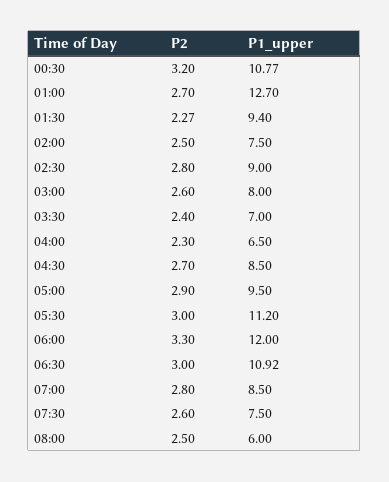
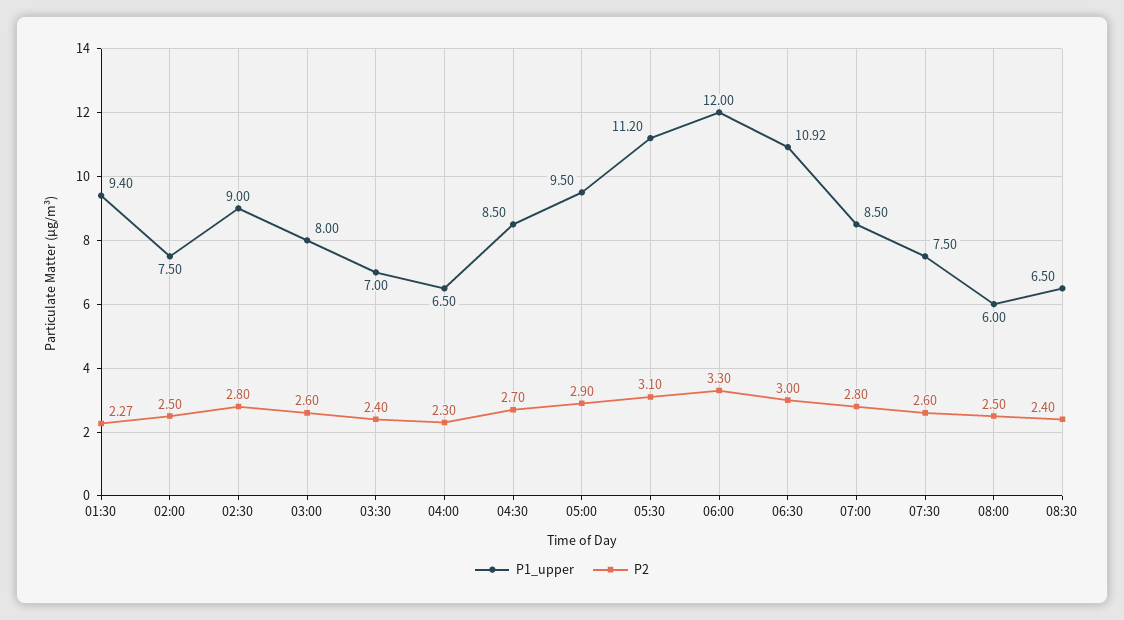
P2, 00:30: 3.2 -> none
P1_upper, 00:30: 10.77 -> none
P2, 01:00: 2.7 -> none
P1_upper, 01:00: 12.7 -> none
P2, 05:30: 3 -> 3.1
P1_upper, 08:30: none -> 6.5
P2, 08:30: none -> 2.4

